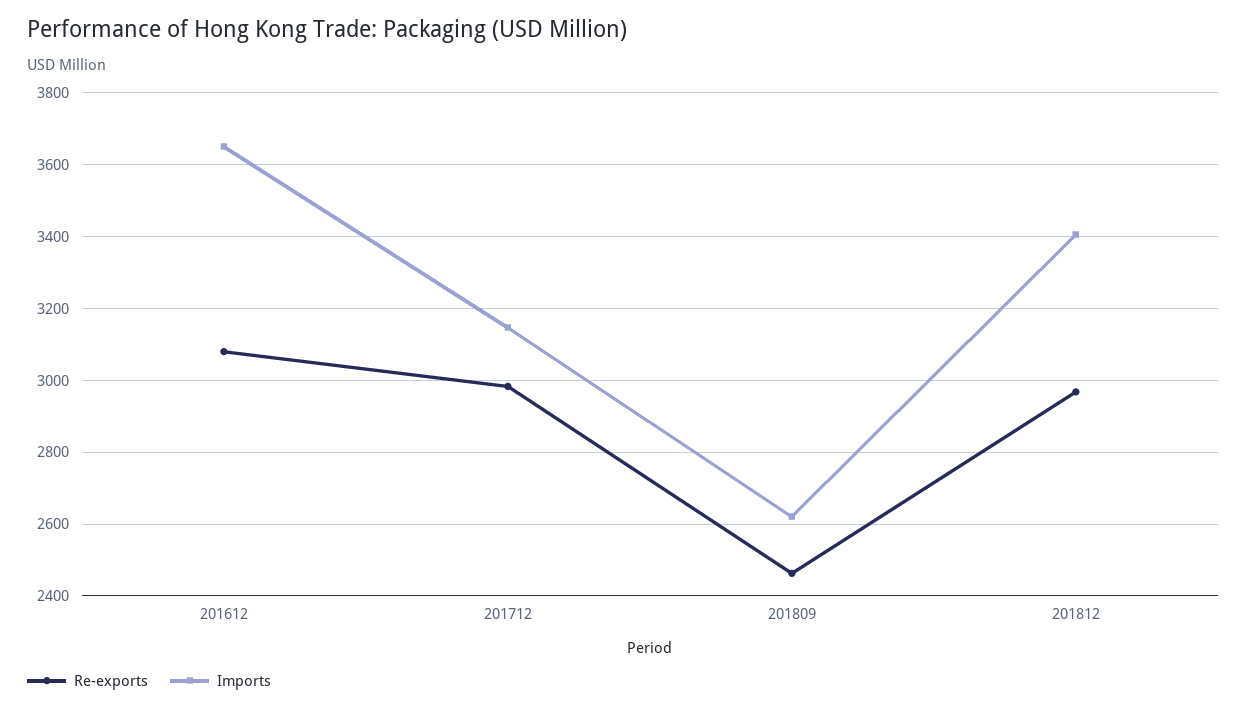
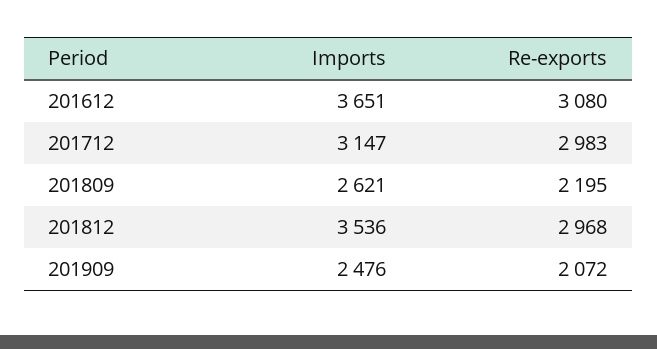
Re-exports, 201809: 2460 -> 2195
Imports, 201812: 3400 -> 3536
Imports, 201909: none -> 2476
Re-exports, 201909: none -> 2072

